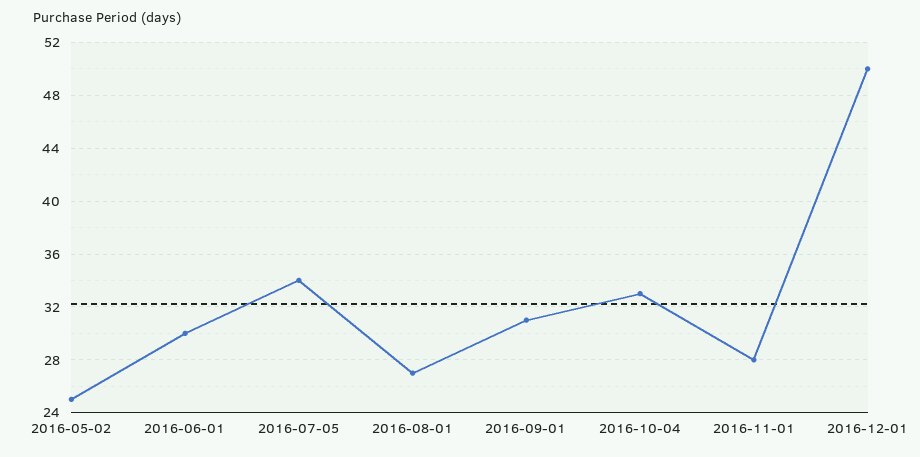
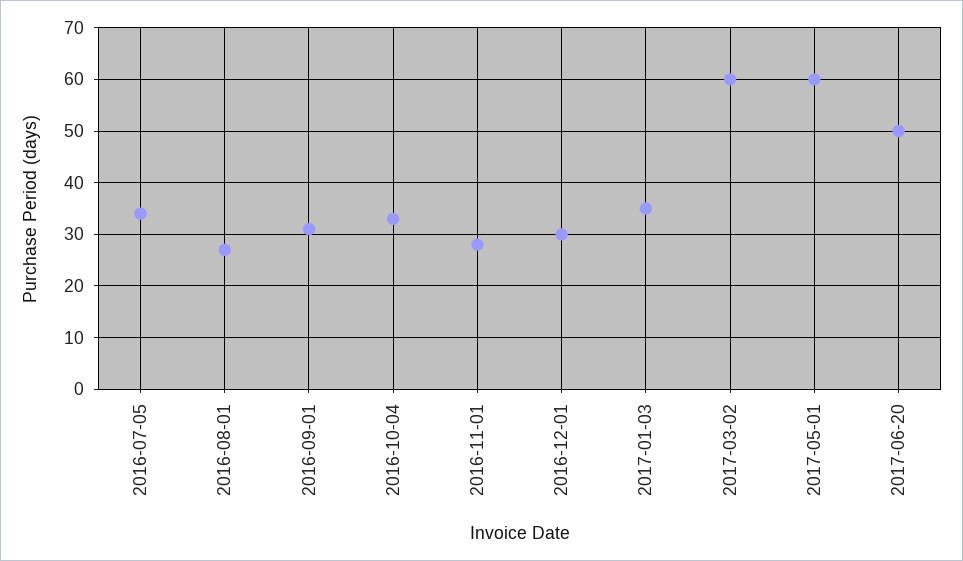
2016-05-02: 25 -> none
2016-06-01: 30 -> none
2016-12-01: 50 -> 30
2017-01-03: none -> 35
2017-03-02: none -> 60
2017-05-01: none -> 60
2017-06-20: none -> 50

